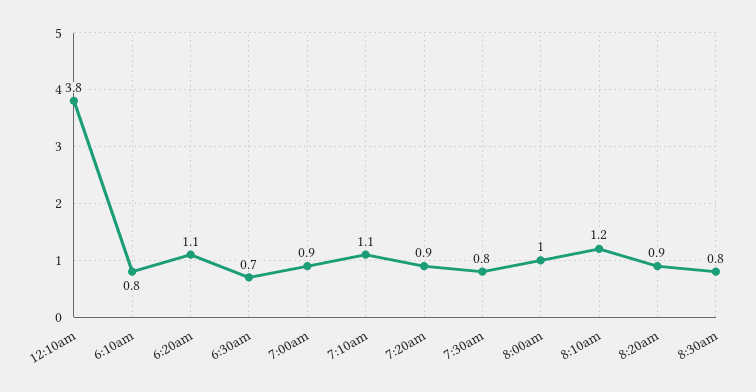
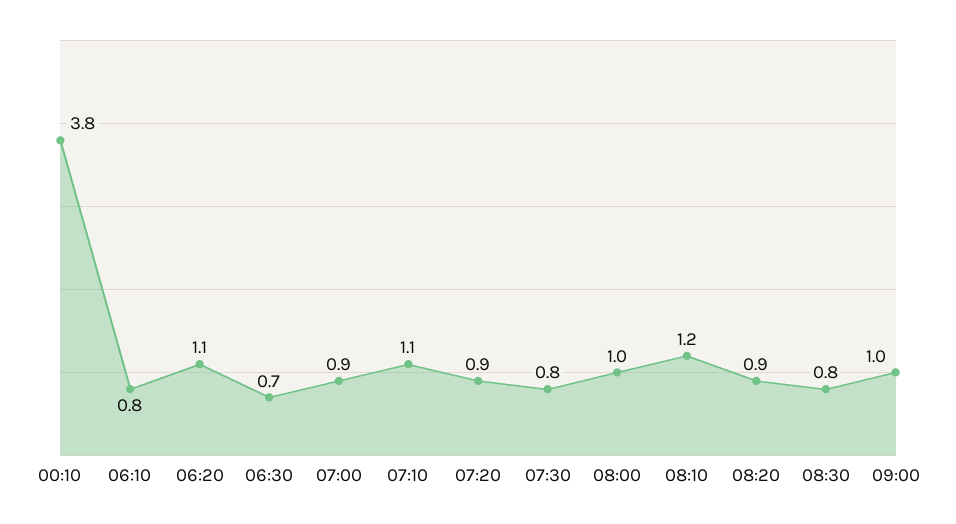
09:00: none -> 1

